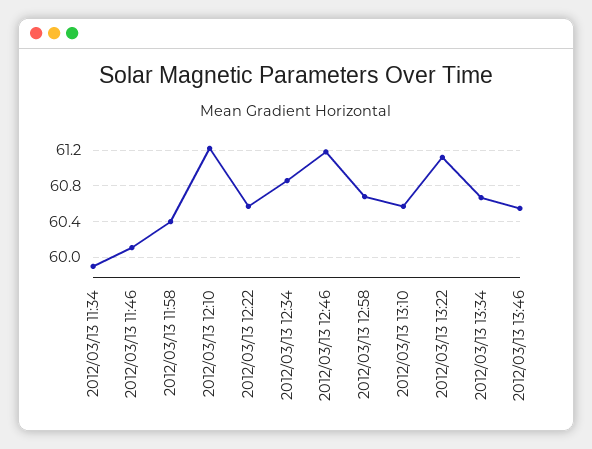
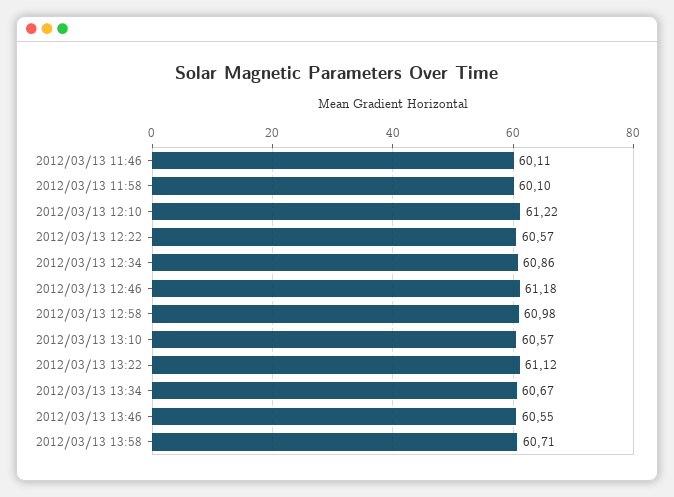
2012/03/13 11:34: 59.9 -> none
2012/03/13 11:58: 60.4 -> 60.1
2012/03/13 12:58: 60.7 -> 60.98
2012/03/13 13:58: none -> 60.71

